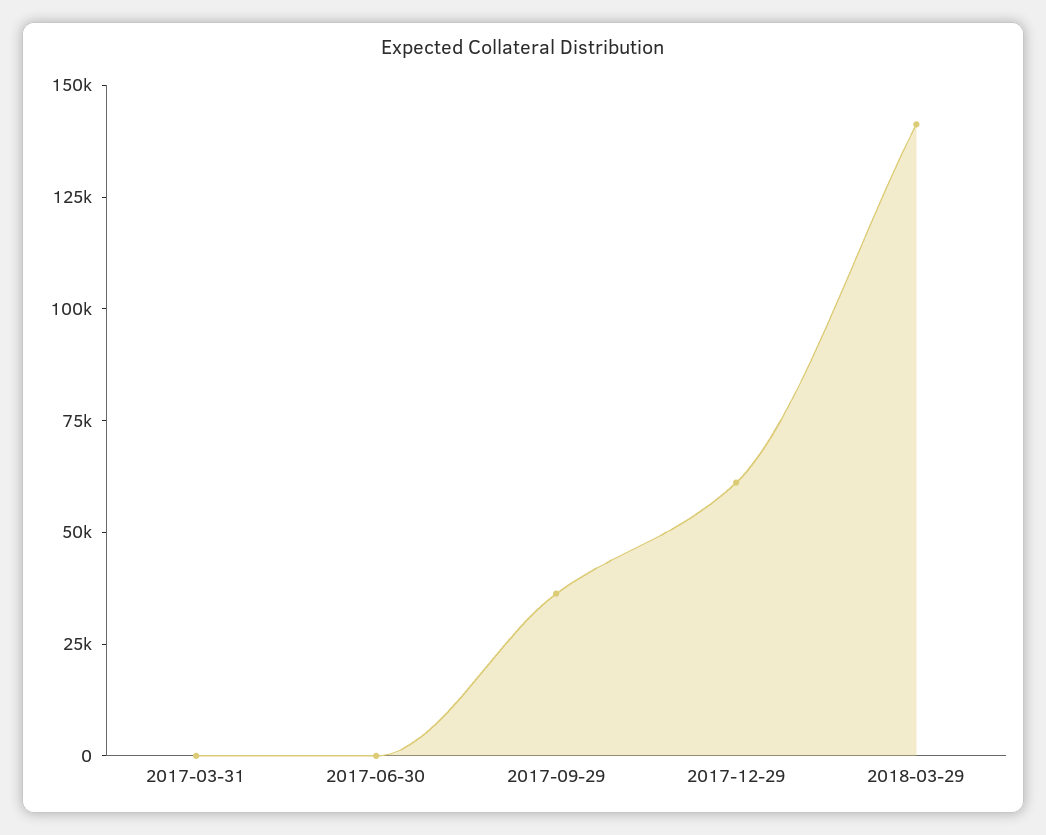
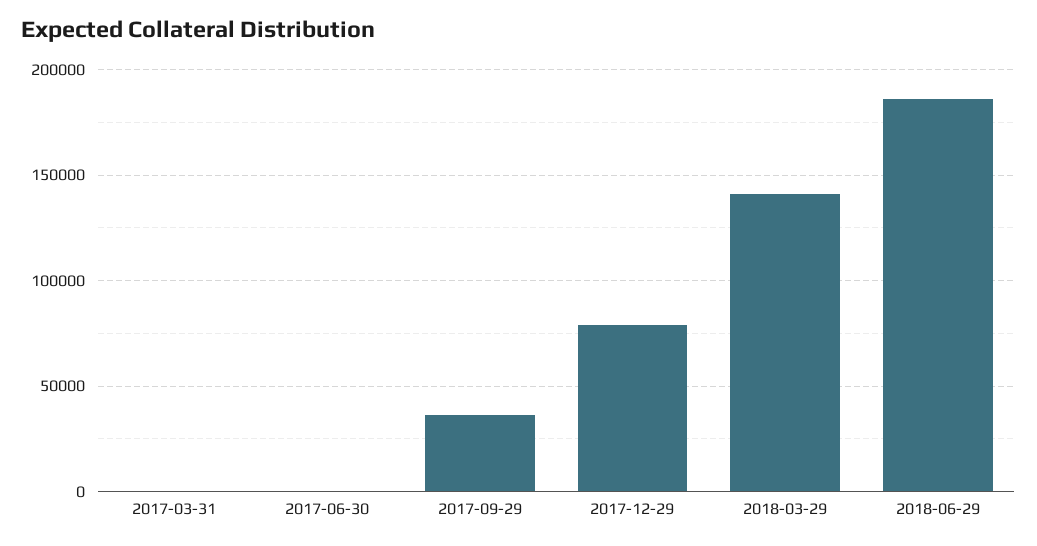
2017-12-29: 60000 -> 80000
2018-06-29: none -> 185000

